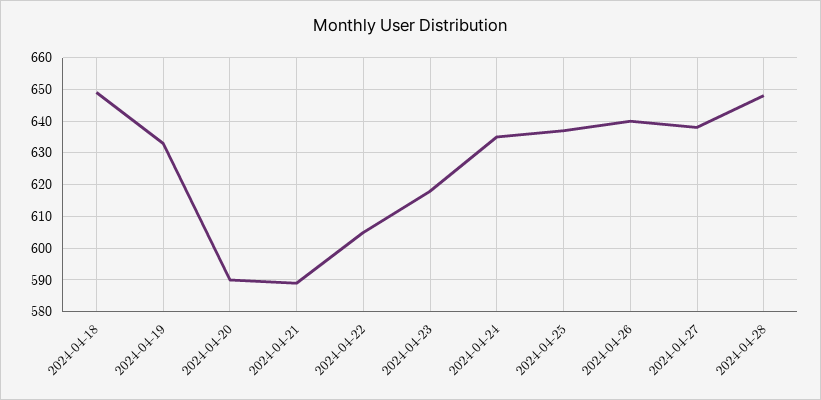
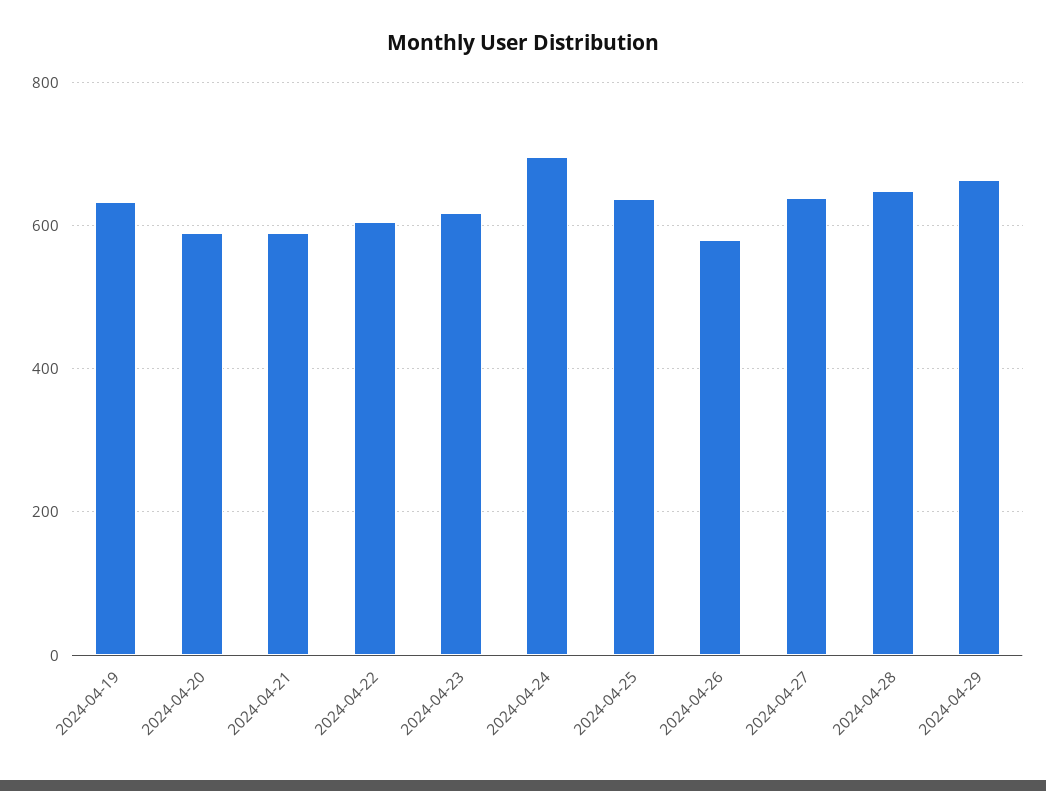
2024-04-18: 650 -> none
2024-04-24: 635 -> 700
2024-04-26: 640 -> 580
2024-04-29: none -> 660

